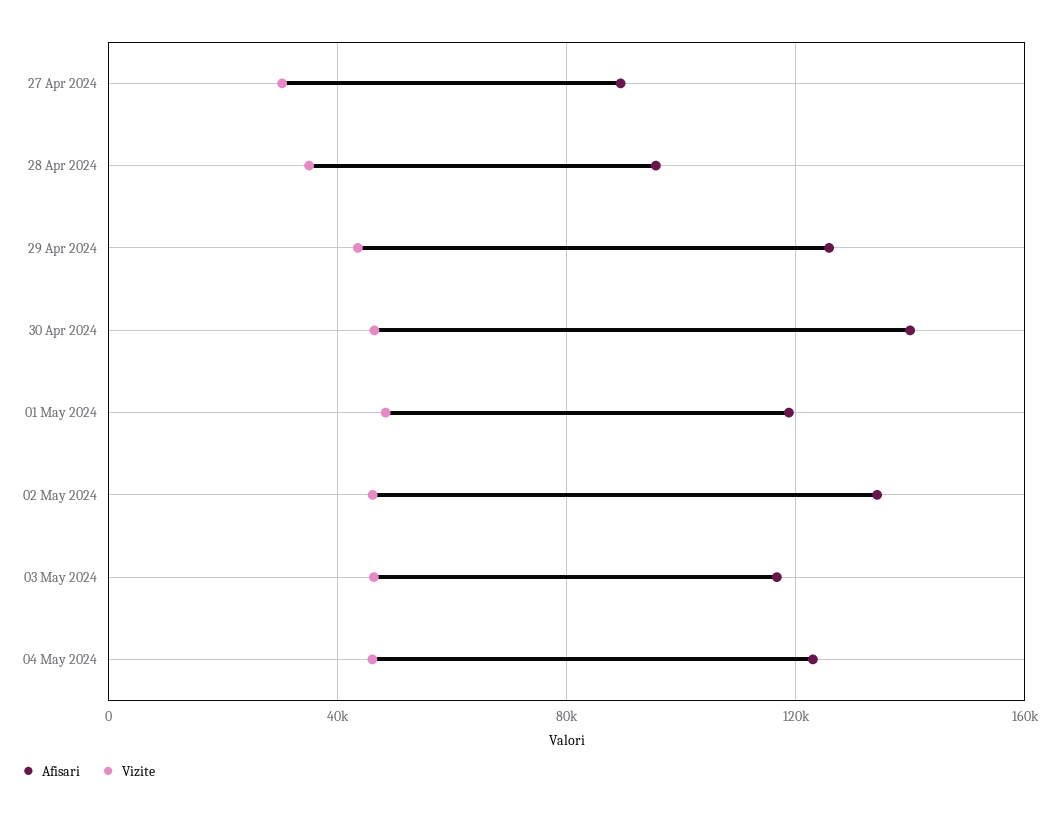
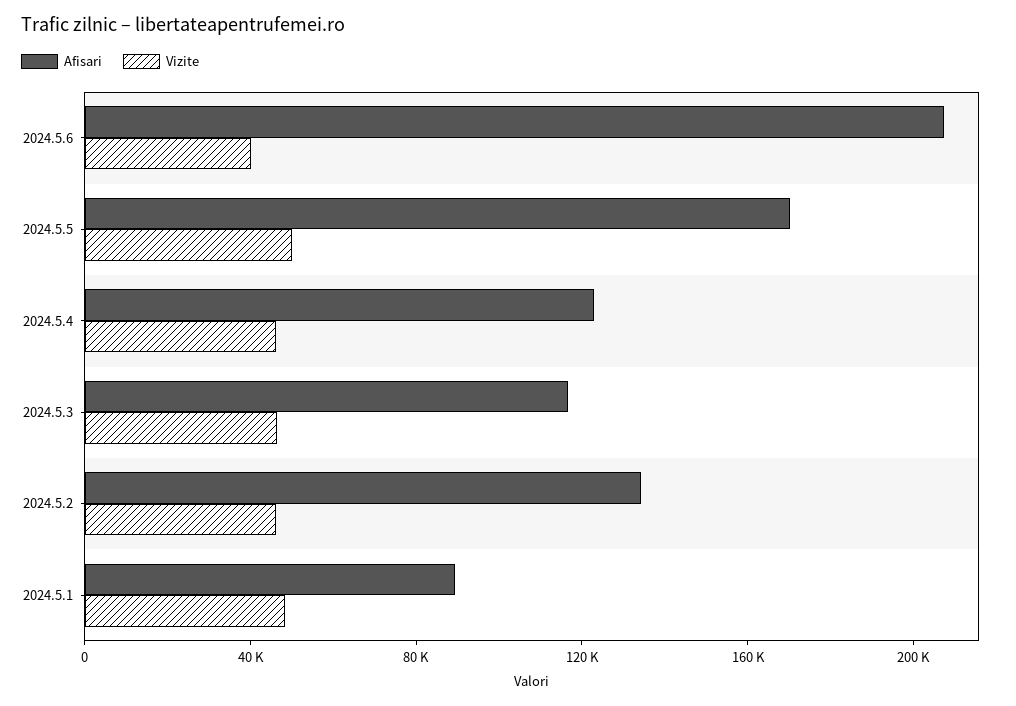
Afisari, 27 Apr 2024: 90000 -> none
Vizite, 27 Apr 2024: 30000 -> none
Afisari, 28 Apr 2024: 95000 -> none
Vizite, 28 Apr 2024: 35000 -> none
Afisari, 29 Apr 2024: 125000 -> none
Vizite, 29 Apr 2024: 45000 -> none
Afisari, 30 Apr 2024: 140000 -> none
Vizite, 30 Apr 2024: 45000 -> none
Afisari, 01 May 2024: 120000 -> 90000
Afisari, 2024.5.6: none -> 210000
Vizite, 2024.5.6: none -> 40000
Afisari, 2024.5.5: none -> 170000
Vizite, 2024.5.5: none -> 50000

